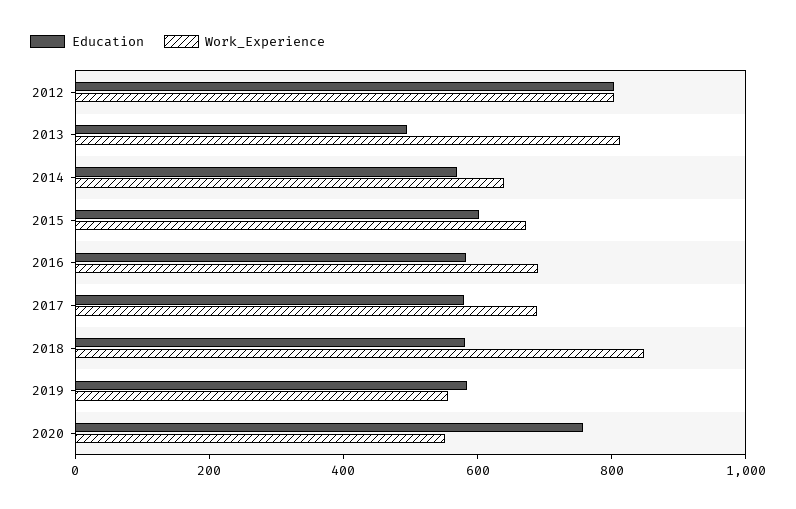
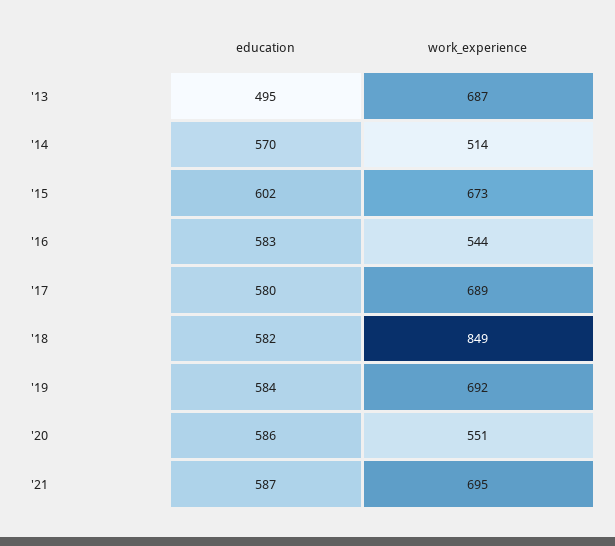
Education, 2012: 800 -> none
Work_Experience, 2012: 800 -> none
Work_Experience, 2013: 800 -> 687
Work_Experience, 2014: 650 -> 514
Work_Experience, 2016: 700 -> 544
Work_Experience, 2019: 550 -> 692
Education, 2020: 750 -> 586
Education, '21: none -> 587
Work_Experience, '21: none -> 695

